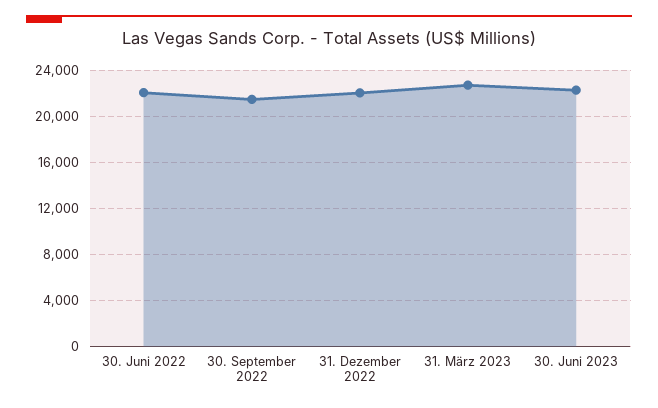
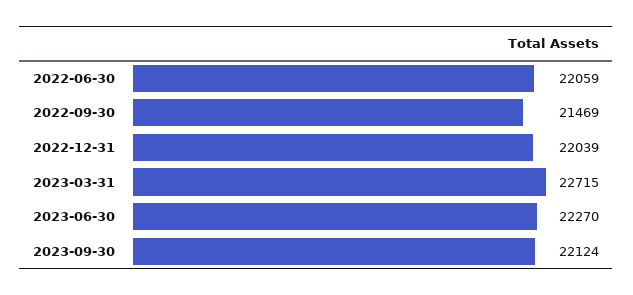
2023-09-30: none -> 22124

